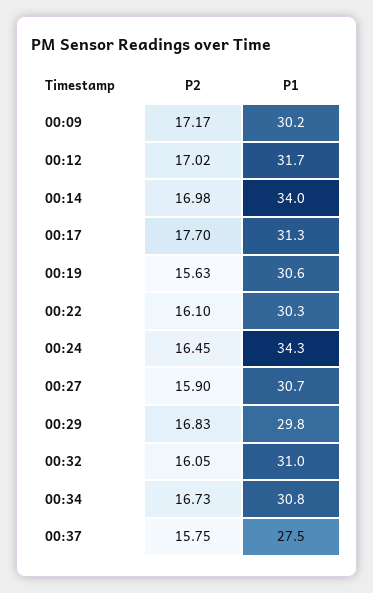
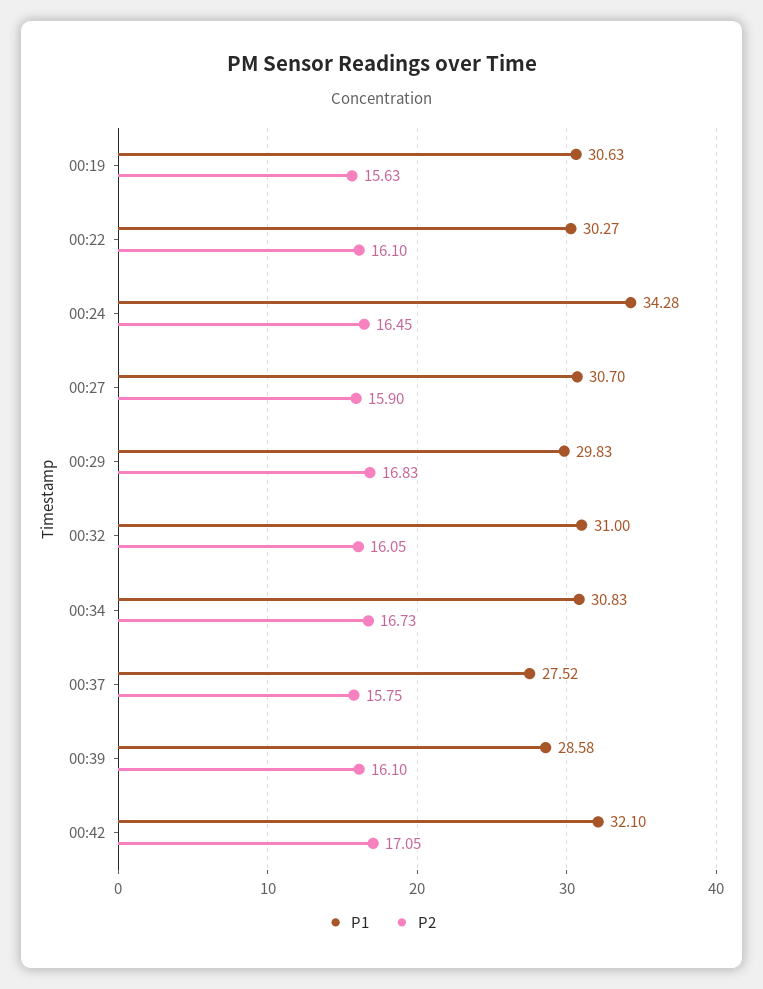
P2, 00:09: 17.17 -> none
P1, 00:09: 30.2 -> none
P2, 00:12: 17.02 -> none
P1, 00:12: 31.7 -> none
P2, 00:14: 16.98 -> none
P1, 00:14: 34 -> none
P2, 00:17: 17.7 -> none
P1, 00:17: 31.3 -> none
P1, 00:39: none -> 28.58
P2, 00:39: none -> 16.1
P1, 00:42: none -> 32.1
P2, 00:42: none -> 17.05

